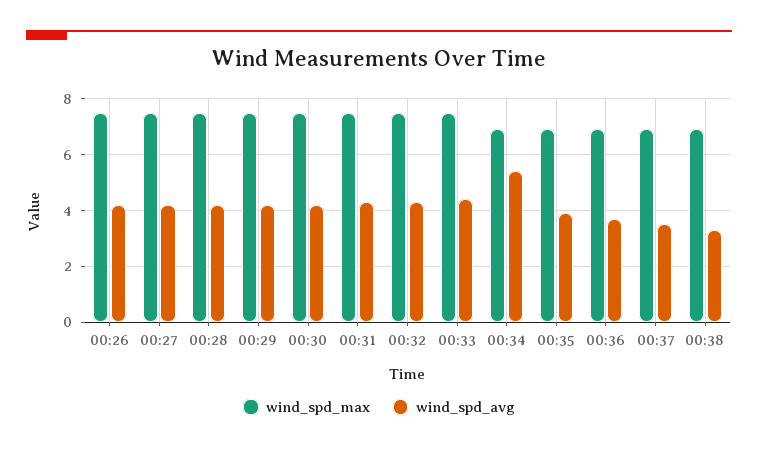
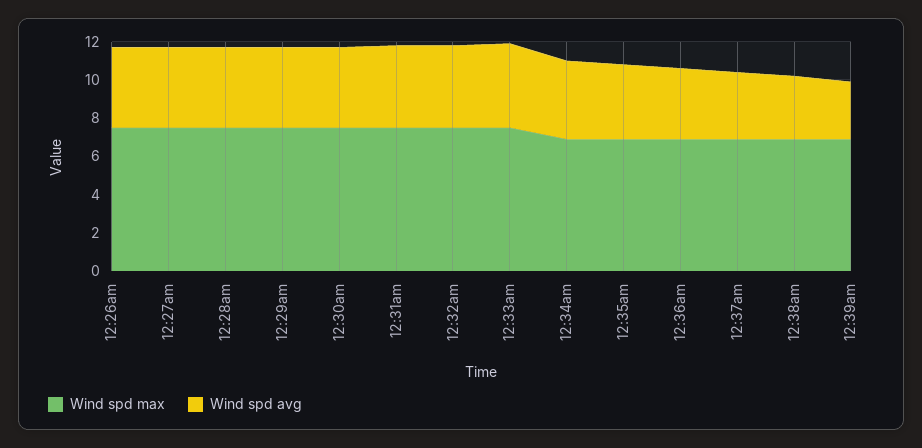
wind_spd_avg, 00:34: 5.5 -> 4
wind_spd_max, 12:39am: none -> 7
wind_spd_avg, 12:39am: none -> 3

